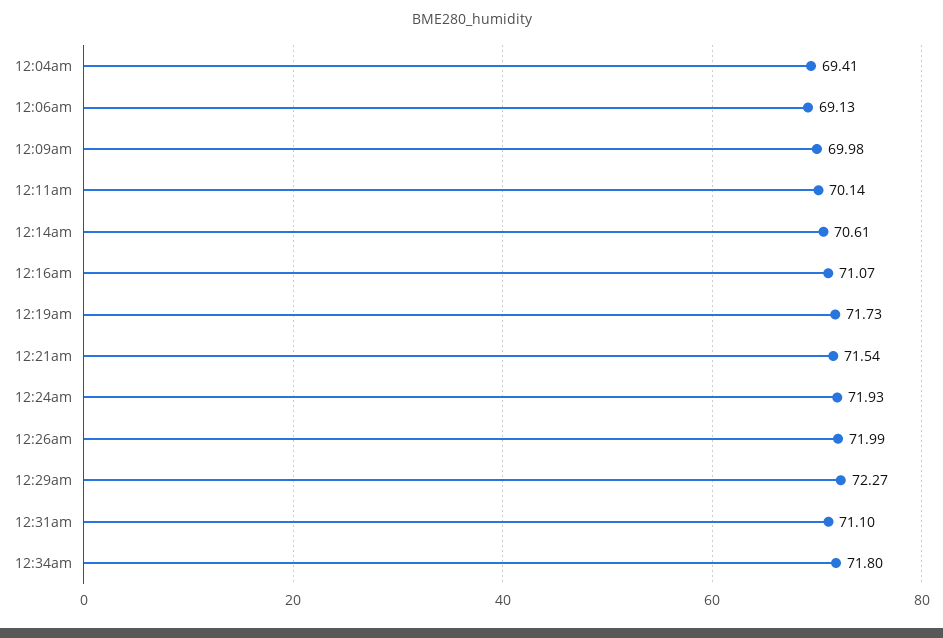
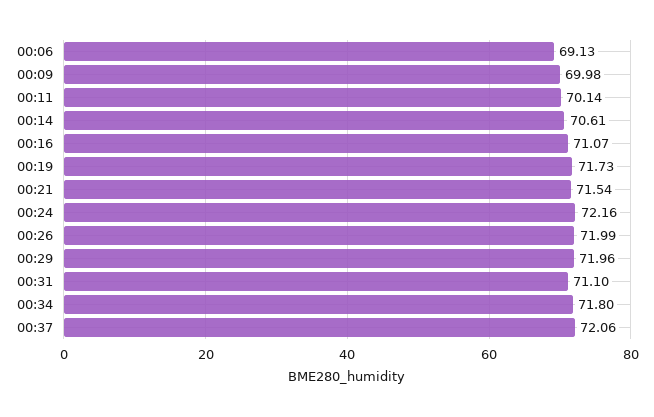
12:04am: 69.41 -> none
12:24am: 71.93 -> 72.16
12:29am: 72.27 -> 71.96
00:37: none -> 72.06

